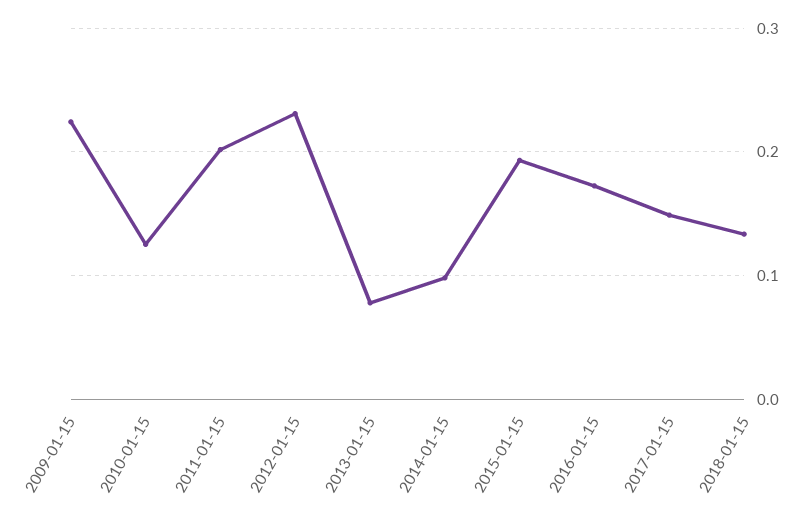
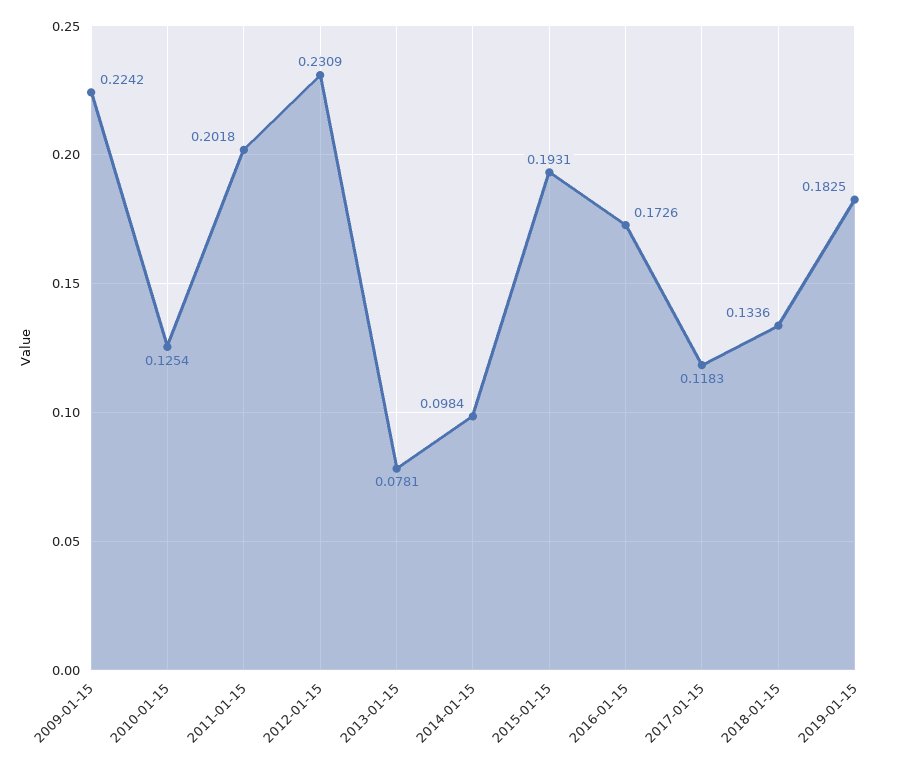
2017-01-15: 0.15 -> 0.1183
2019-01-15: none -> 0.1825

